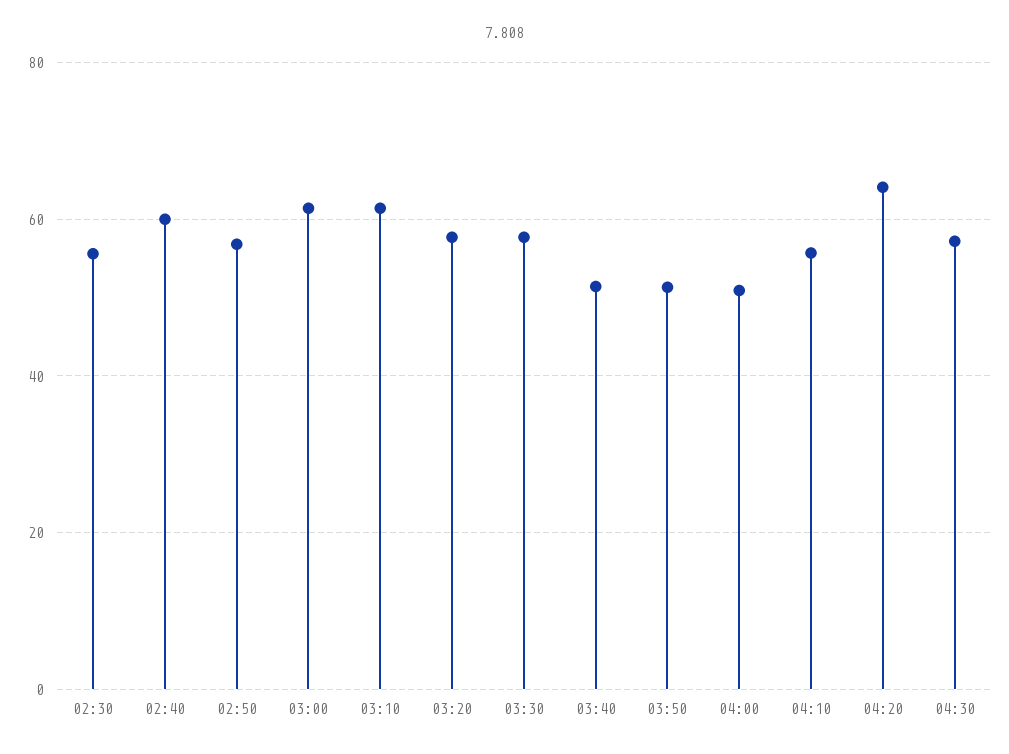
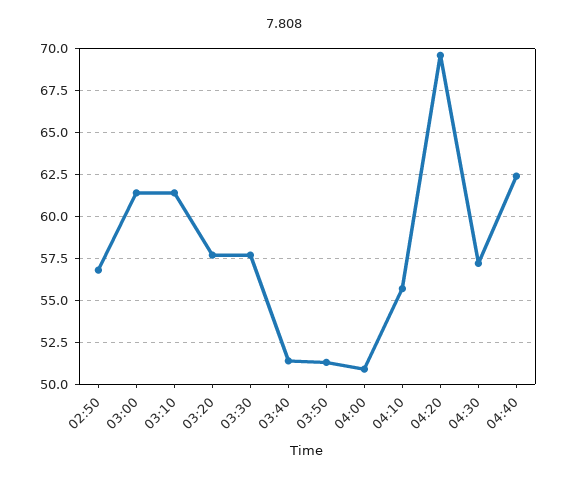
02:30: 56 -> none
02:40: 60 -> none
04:20: 64 -> 69.5
04:40: none -> 62.5

